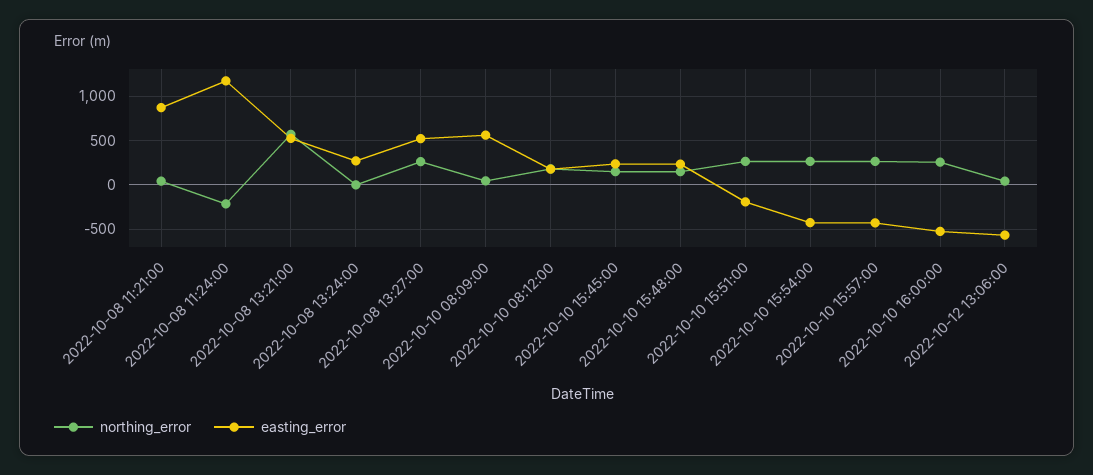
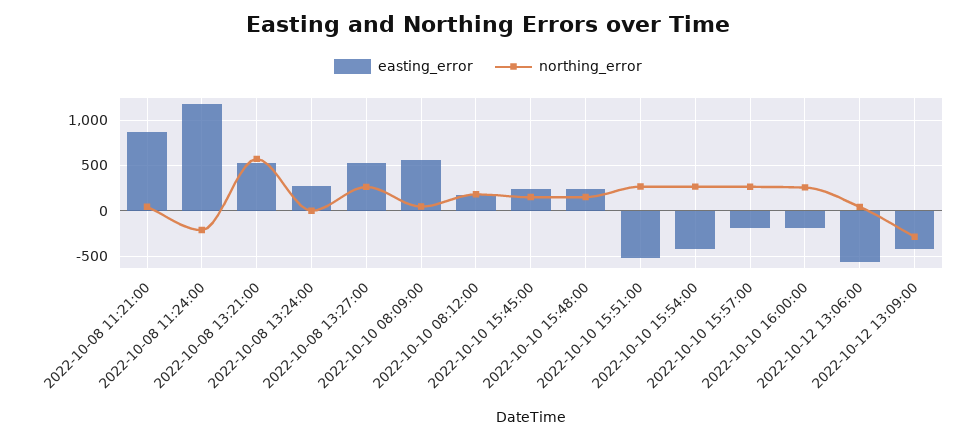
easting_error, 2022-10-10 15:51:00: -200 -> -500
easting_error, 2022-10-10 15:57:00: -400 -> -200
easting_error, 2022-10-10 16:00:00: -500 -> -200
easting_error, 2022-10-12 13:09:00: none -> -400
northing_error, 2022-10-12 13:09:00: none -> -300

